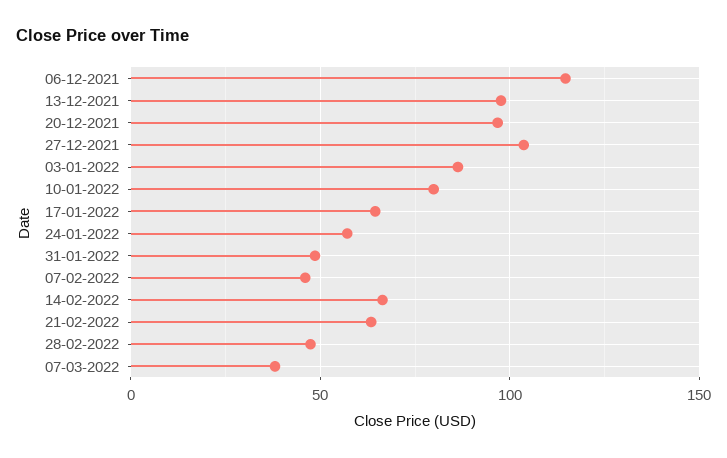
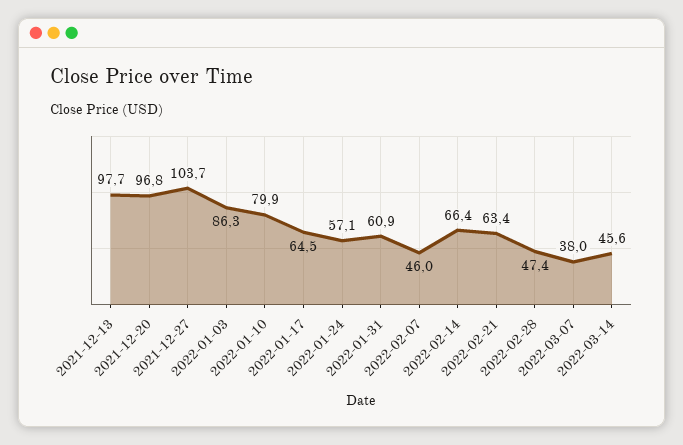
06-12-2021: 115 -> none
31-01-2022: 50 -> 60.9
2022-03-14: none -> 45.6

